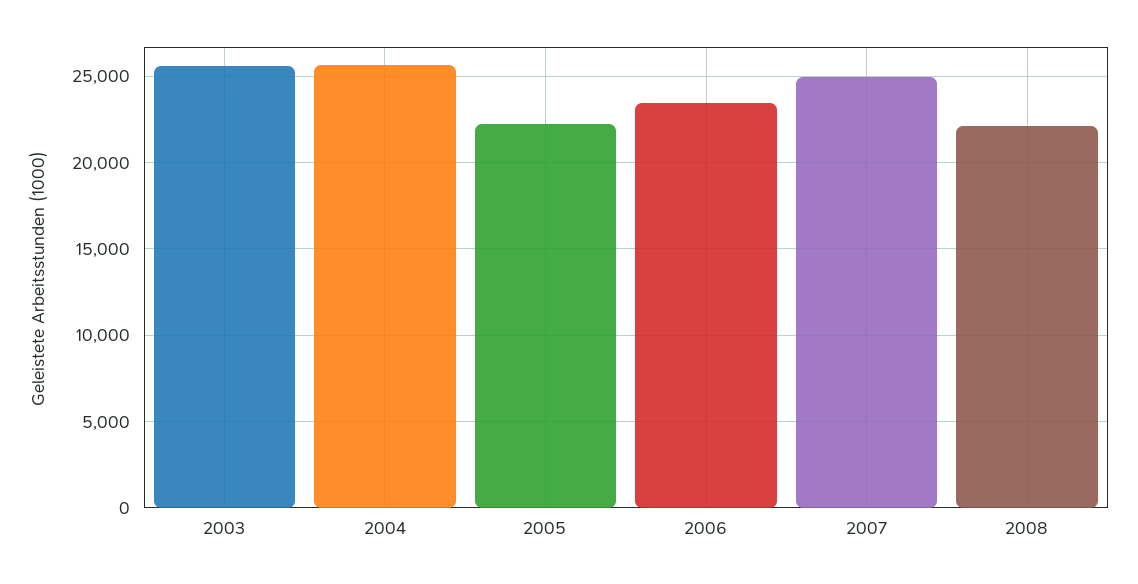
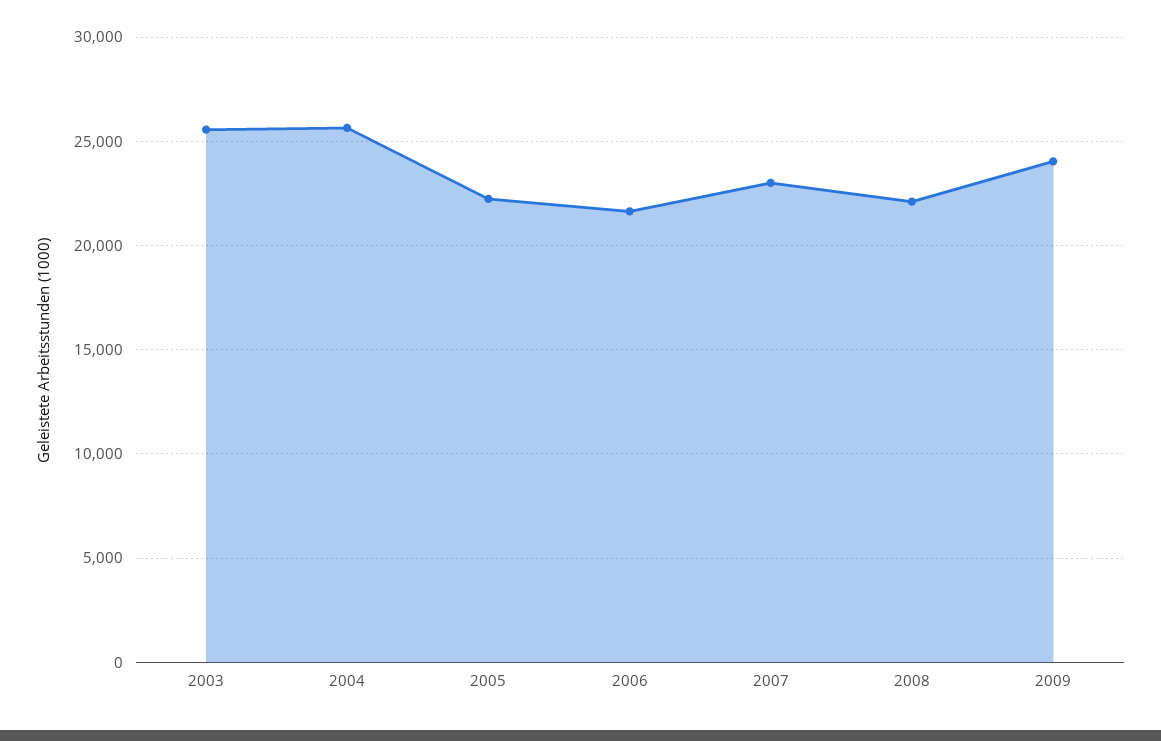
2006: 23500 -> 21500
2007: 25000 -> 23000
2009: none -> 24000

